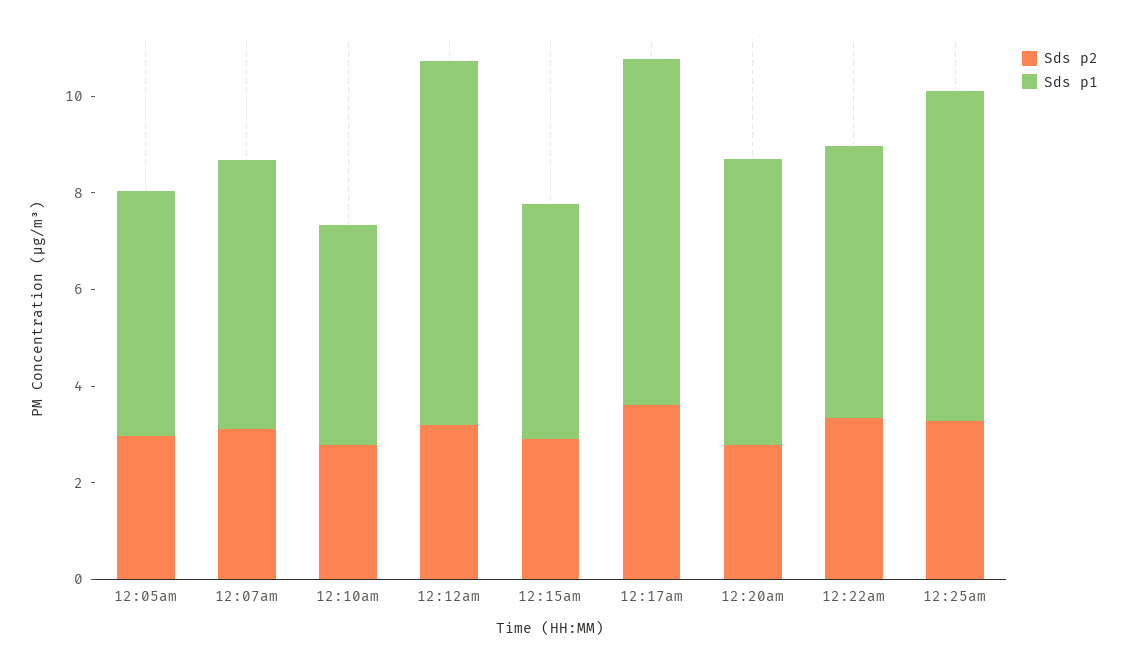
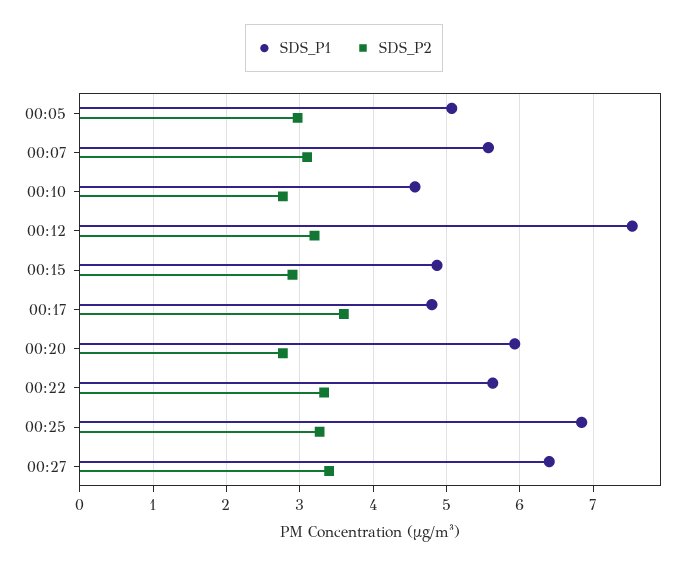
Sds p1, 12:17am: 7 -> 4.8
Sds p1, 00:27: none -> 6.4
Sds p2, 00:27: none -> 3.4

